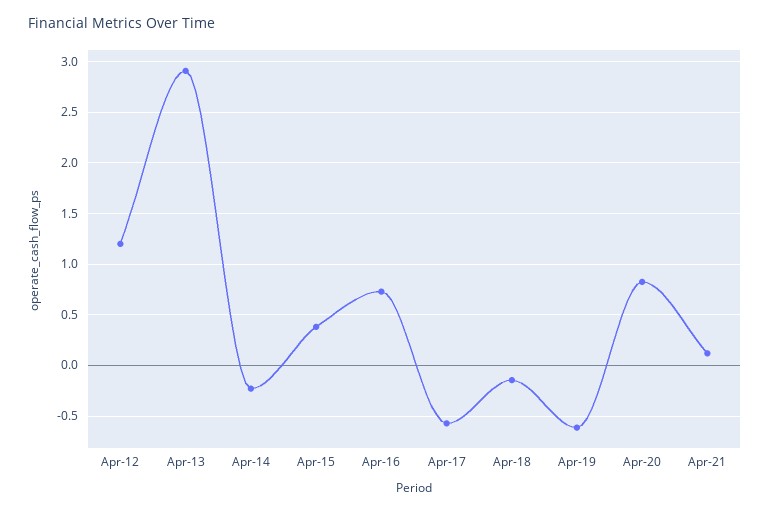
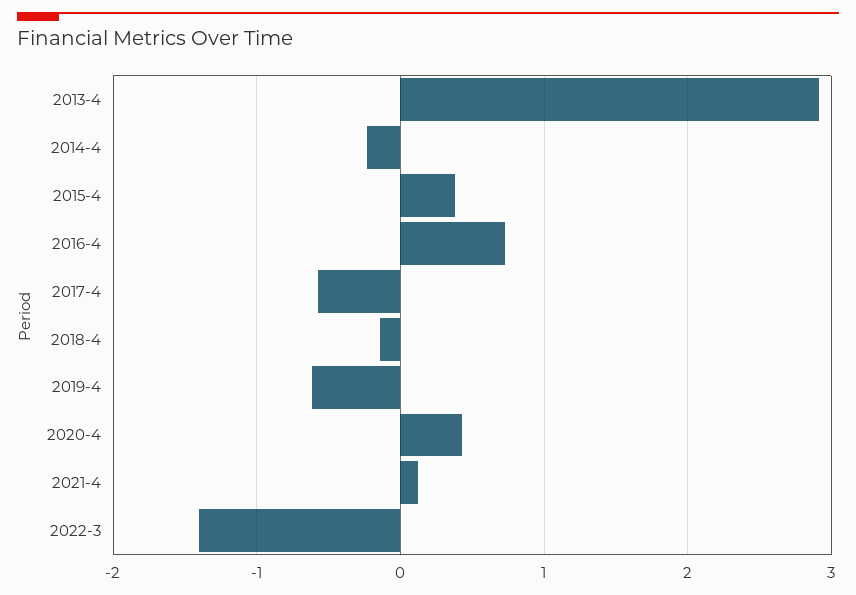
Apr-12: 1.2 -> none
Apr-20: 0.8 -> 0.4
2022-3: none -> -1.4

